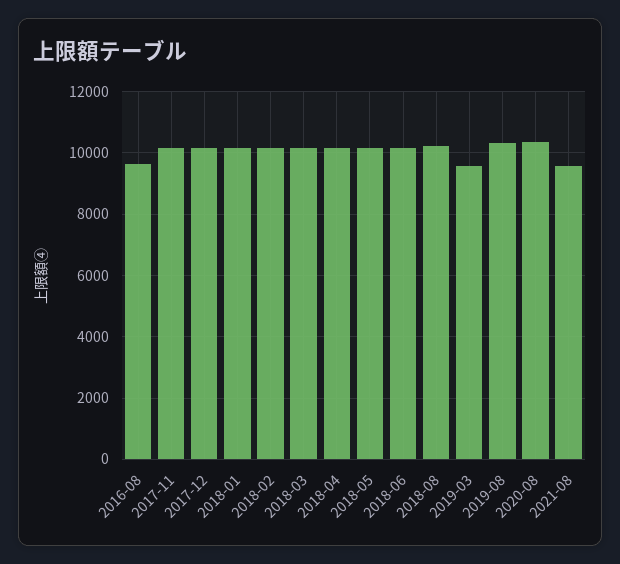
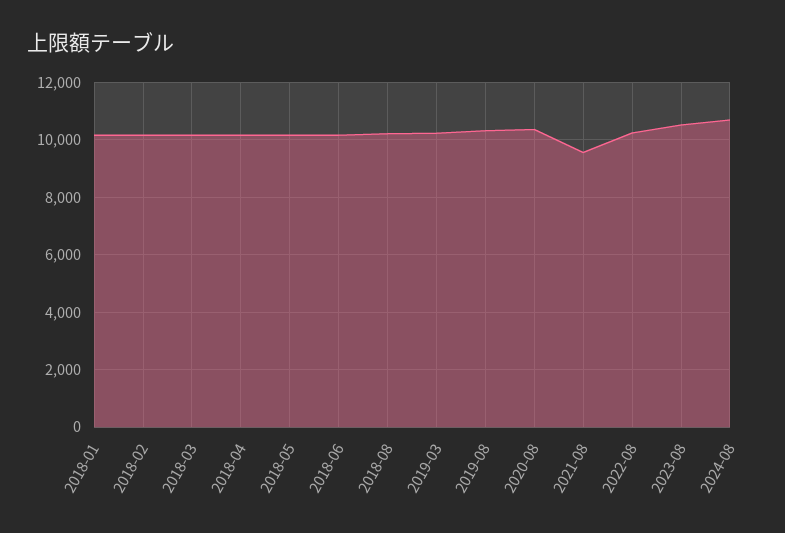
2016-08: 9600 -> none
2017-11: 10200 -> none
2017-12: 10200 -> none
2019-03: 9600 -> 10250
2022-08: none -> 10250
2023-08: none -> 10500
2024-08: none -> 10750

